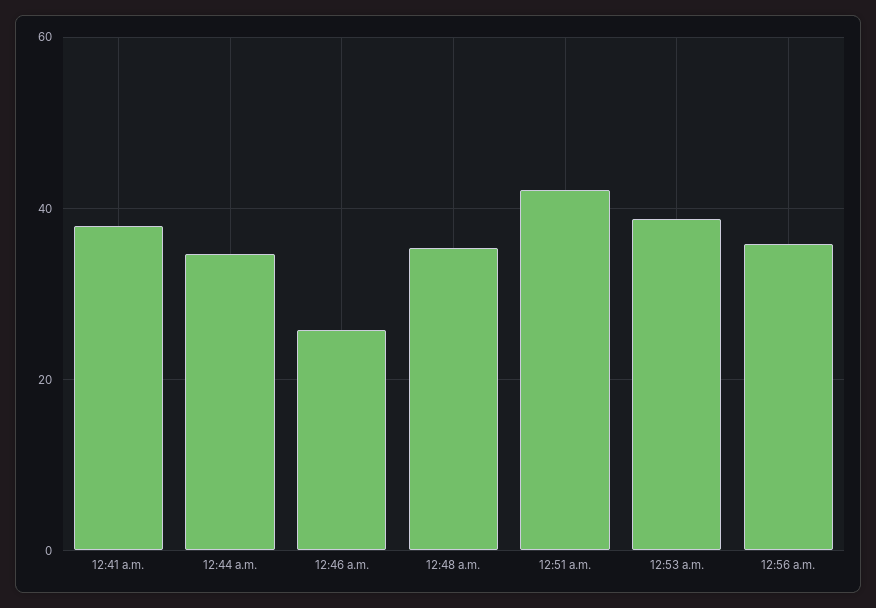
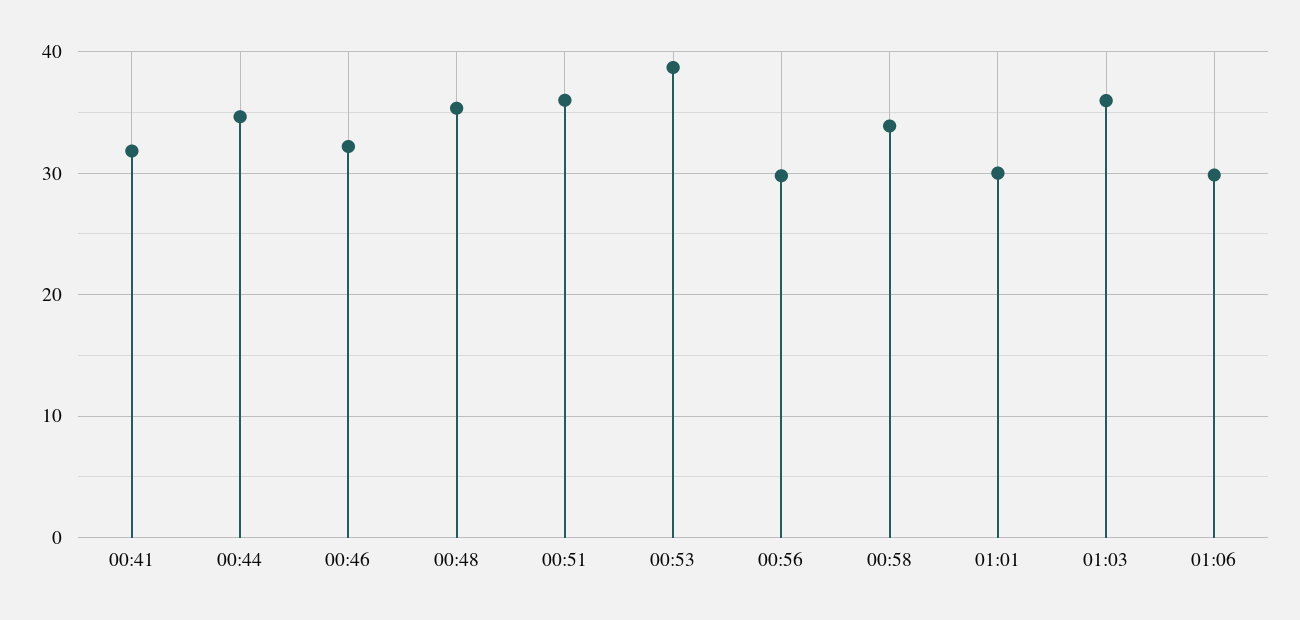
12:41 a.m.: 38 -> 32
12:46 a.m.: 26 -> 32
12:51 a.m.: 42 -> 36
12:56 a.m.: 36 -> 30
00:58: none -> 34
01:01: none -> 30
01:03: none -> 36
01:06: none -> 30

